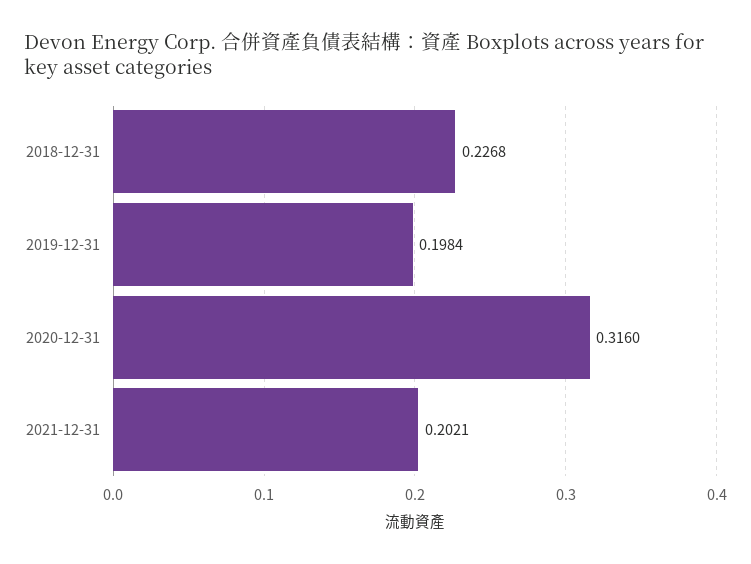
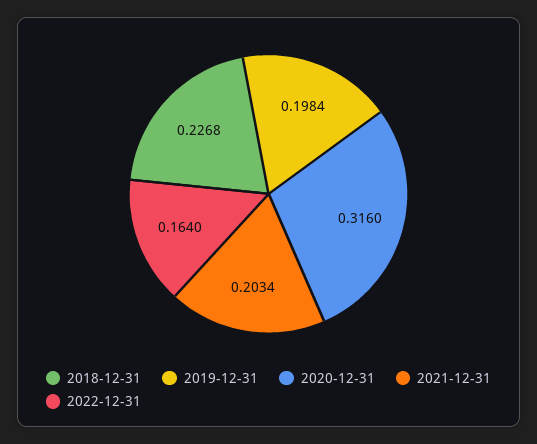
2021-12-31: 0.2021 -> 0.2034
2022-12-31: none -> 0.164

